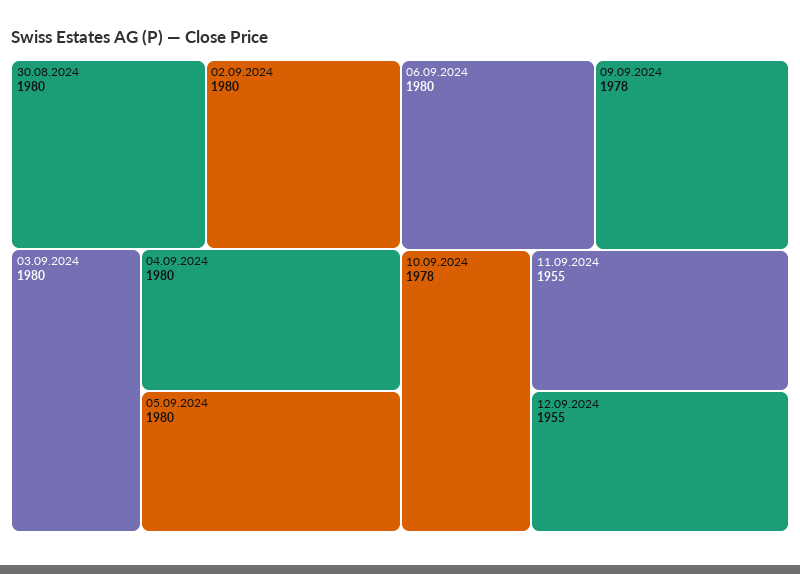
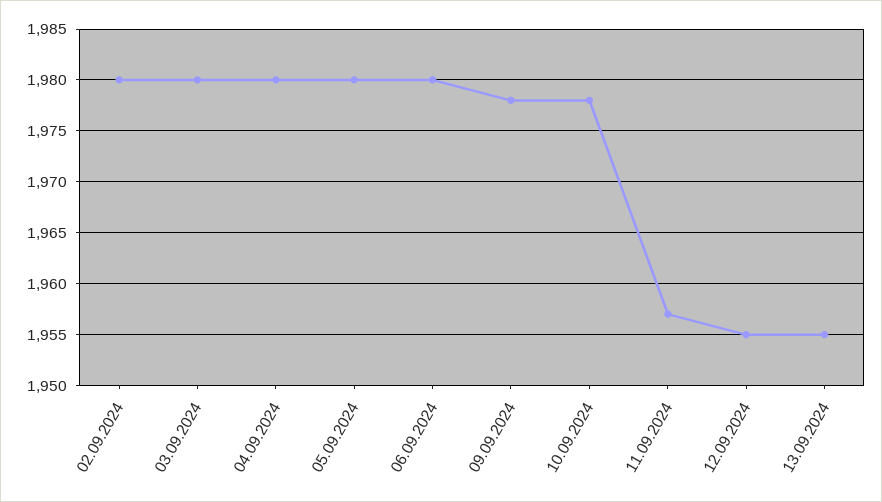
30.08.2024: 1980 -> none
11.09.2024: 1955 -> 1957
13.09.2024: none -> 1955

